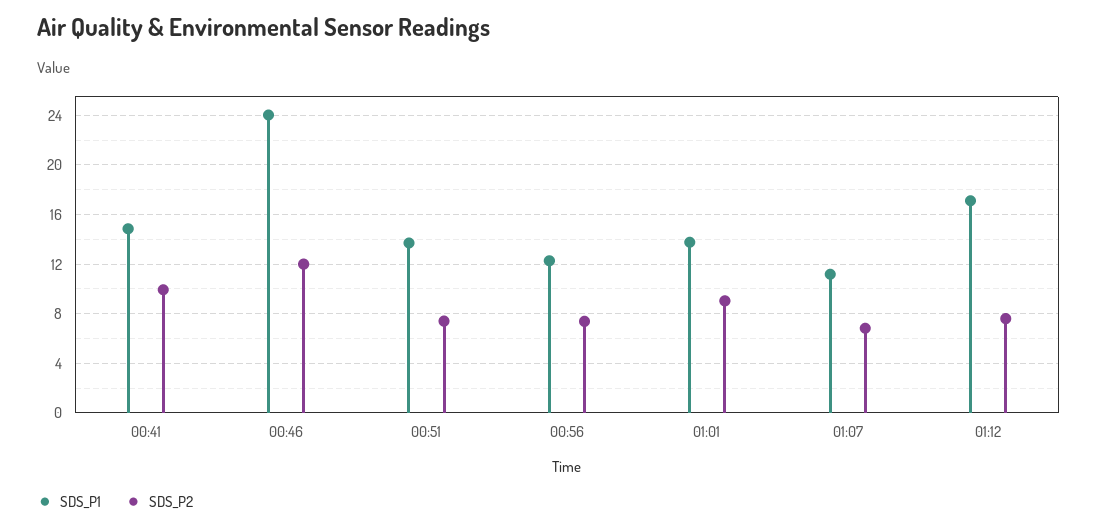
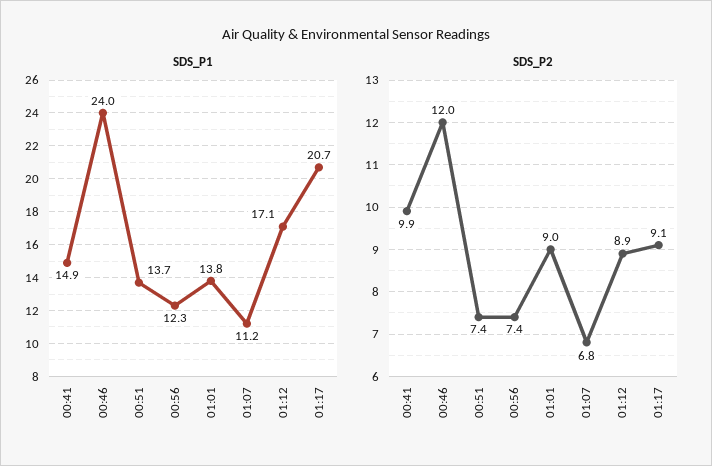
SDS_P2, 01:12: 7.5 -> 8.9
SDS_P1, 01:17: none -> 20.7
SDS_P2, 01:17: none -> 9.1

